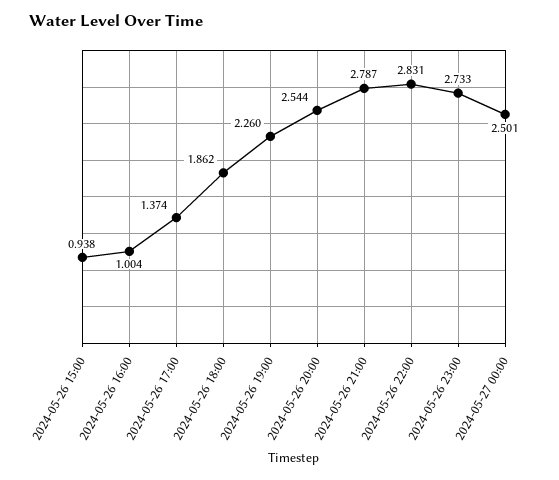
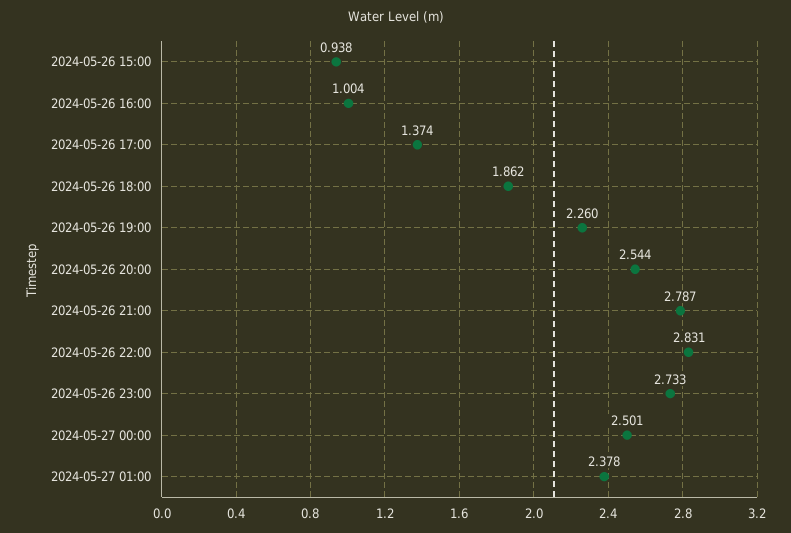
2024-05-27 01:00: none -> 2.378

